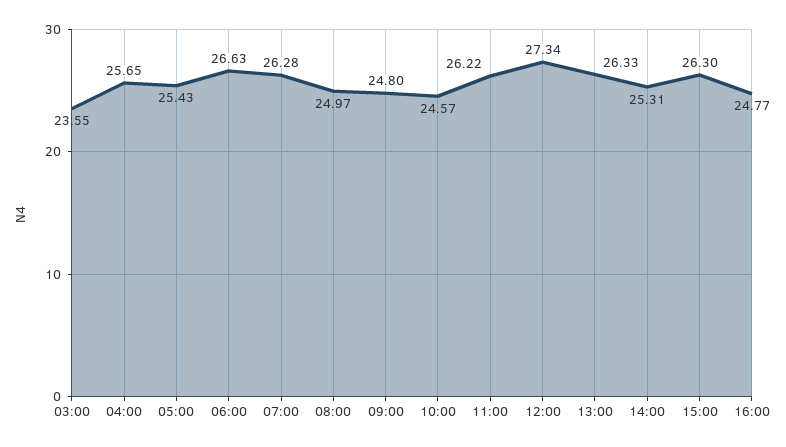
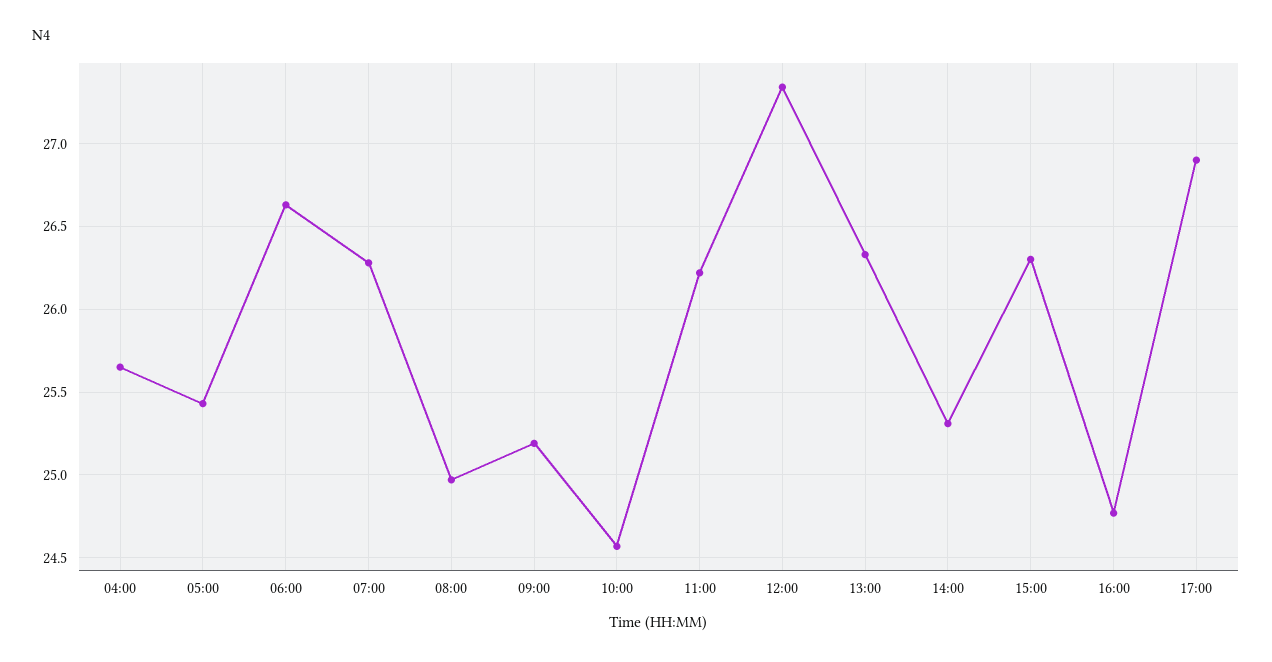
03:00: 23.55 -> none
09:00: 24.8 -> 25.2
17:00: none -> 26.9

